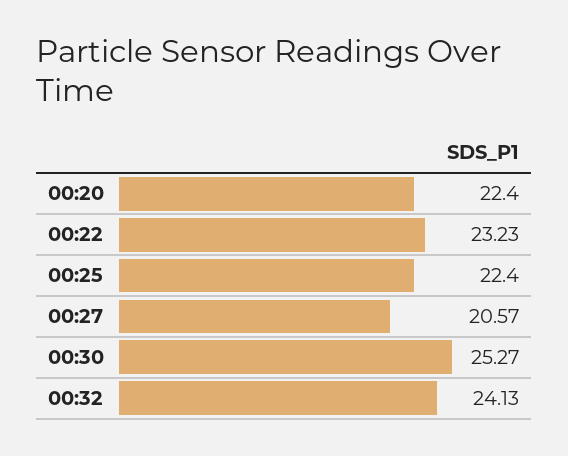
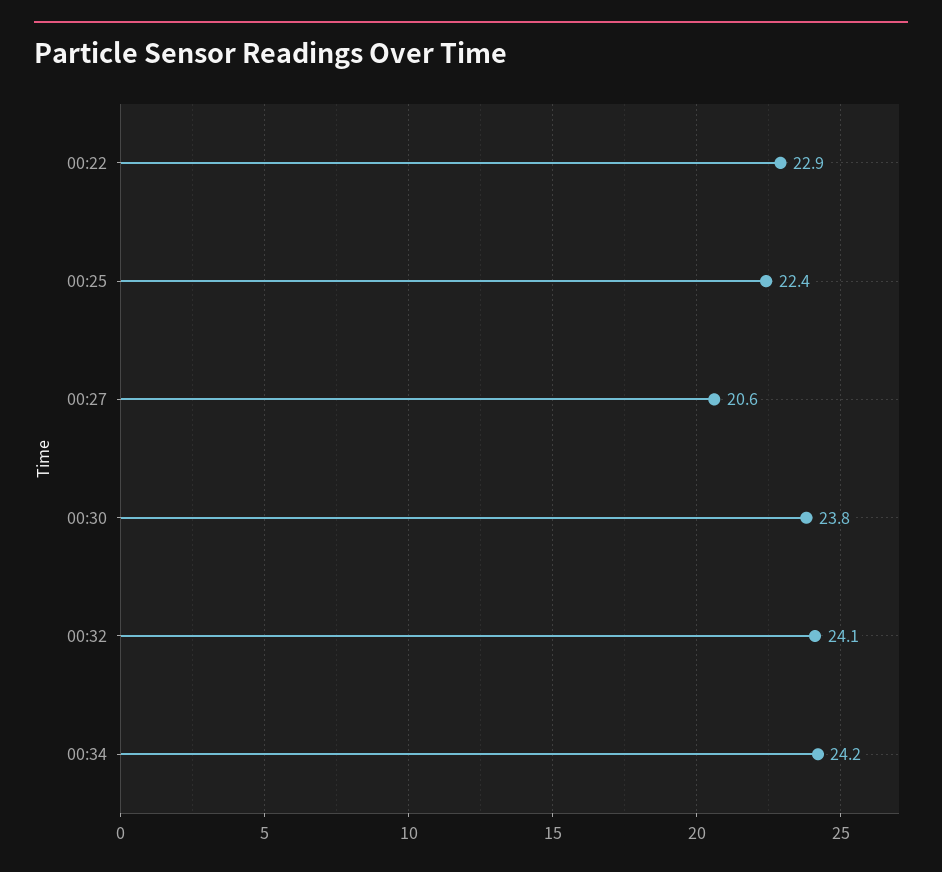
00:20: 22.4 -> none
00:22: 23.23 -> 22.9
00:30: 25.27 -> 23.8
00:34: none -> 24.2

